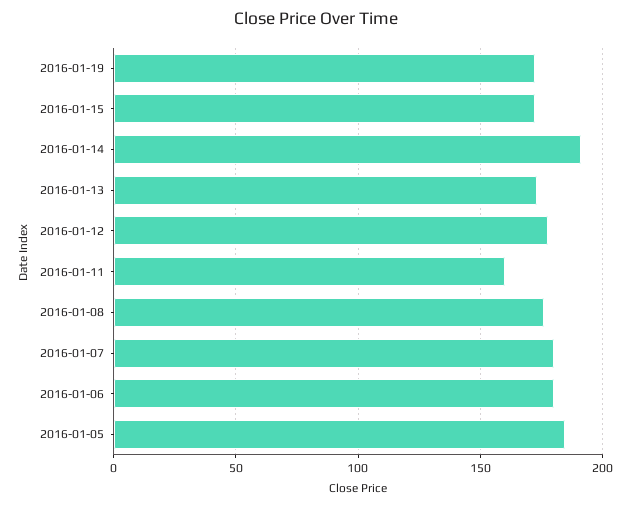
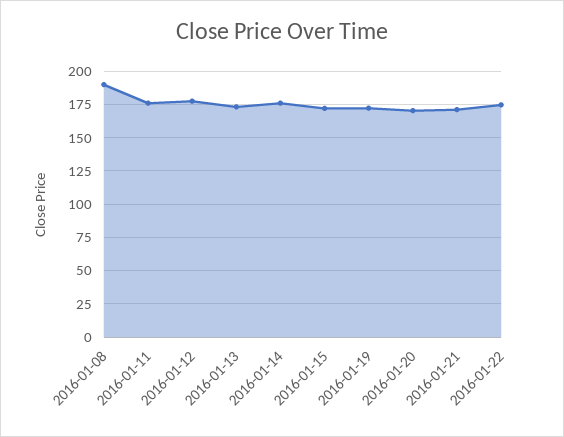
2016-01-14: 190 -> 175
2016-01-11: 160 -> 175
2016-01-08: 175 -> 190
2016-01-07: 180 -> none
2016-01-06: 180 -> none
2016-01-05: 185 -> none
2016-01-20: none -> 170
2016-01-21: none -> 170
2016-01-22: none -> 175

